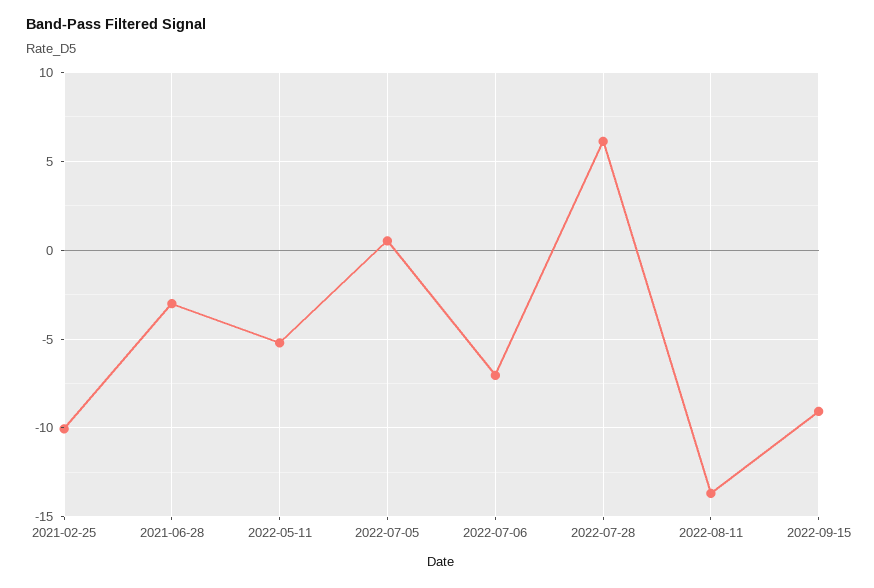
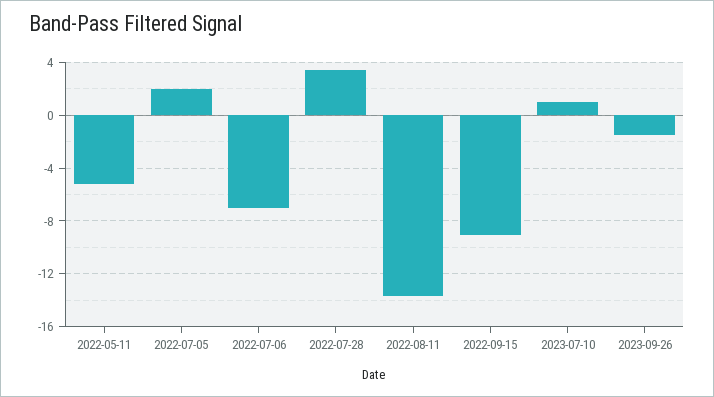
2021-02-25: -10 -> none
2021-06-28: -3 -> none
2022-07-05: 0.5 -> 2
2022-07-28: 6 -> 3.5
2023-07-10: none -> 1
2023-09-26: none -> -1.5

